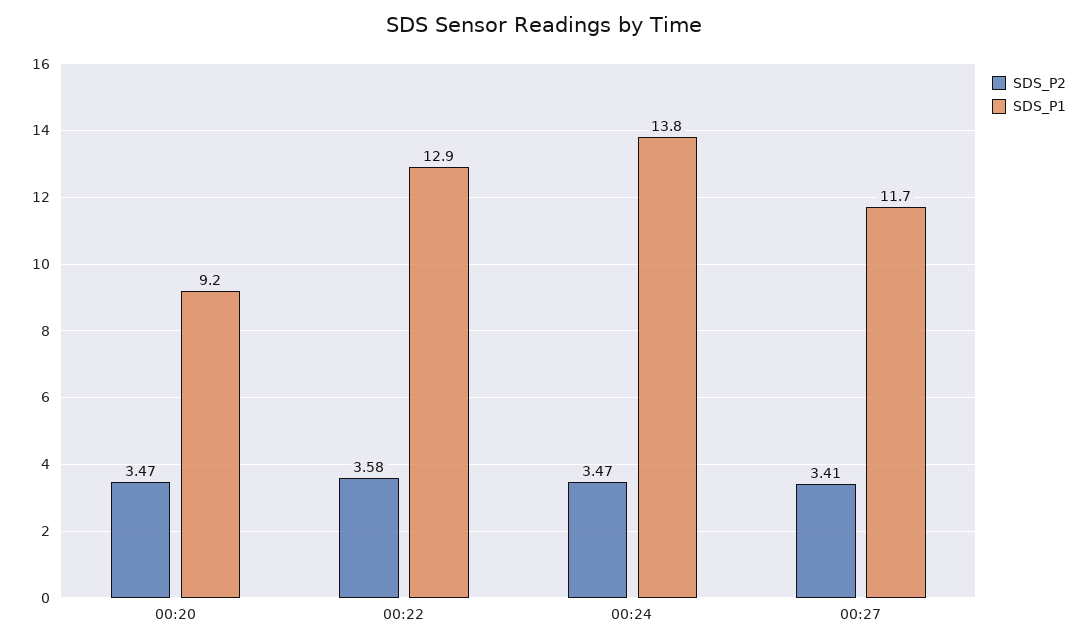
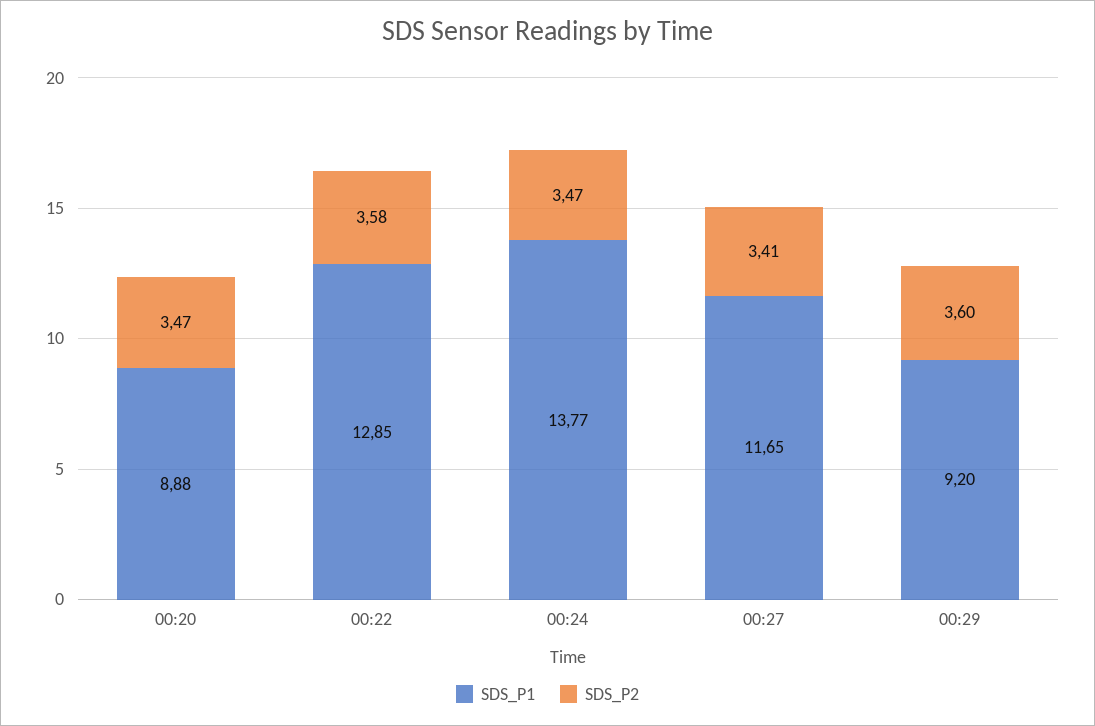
SDS_P1, 00:20: 9.2 -> 8.88
SDS_P1, 00:29: none -> 9.2
SDS_P2, 00:29: none -> 3.6

